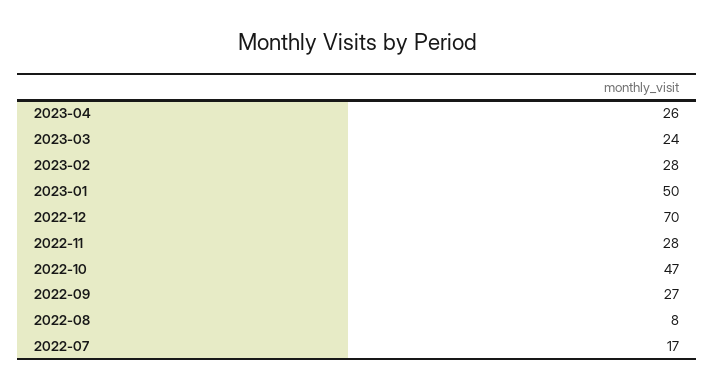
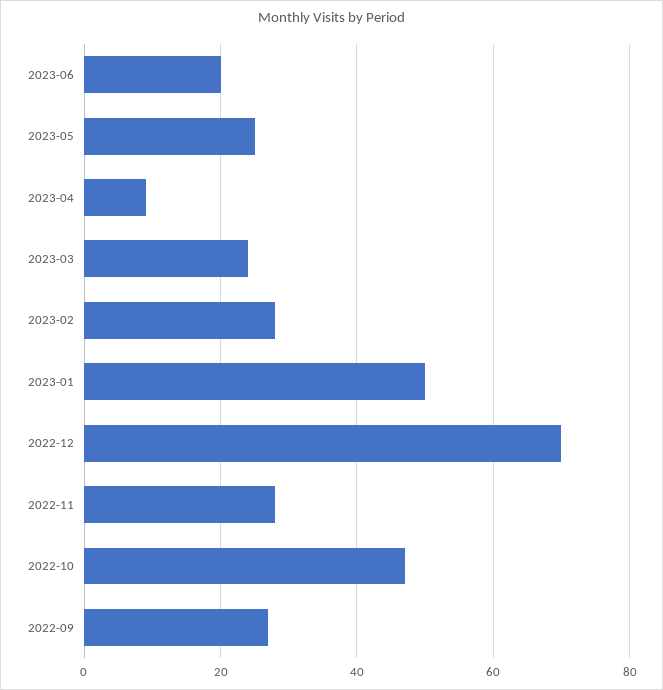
2023-04: 26 -> 10
2022-08: 8 -> none
2022-07: 17 -> none
2023-06: none -> 20
2023-05: none -> 25

